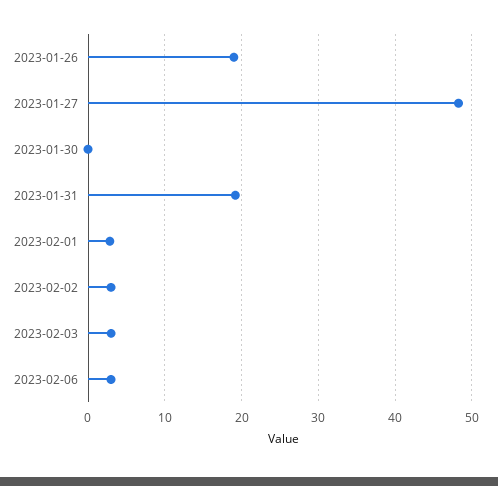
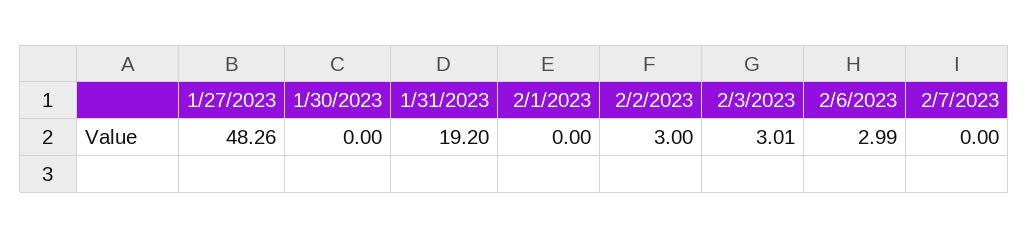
2023-01-26: 19 -> none
2023-02-01: 3 -> 0
2/7/2023: none -> 0

